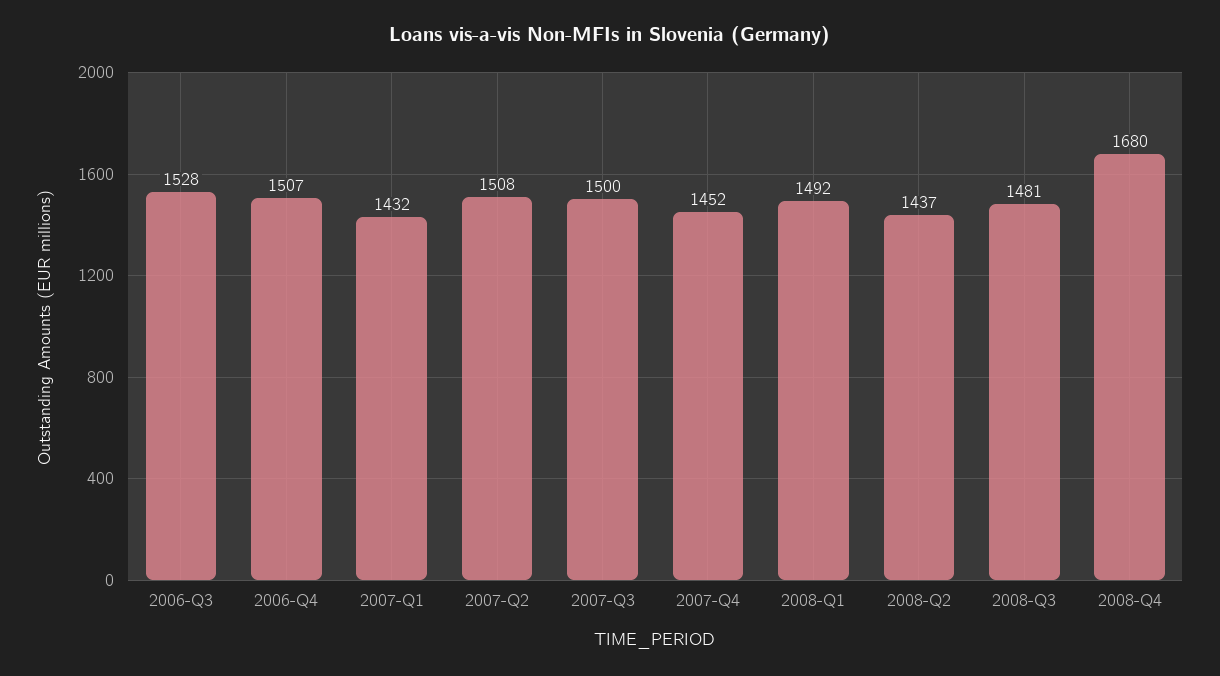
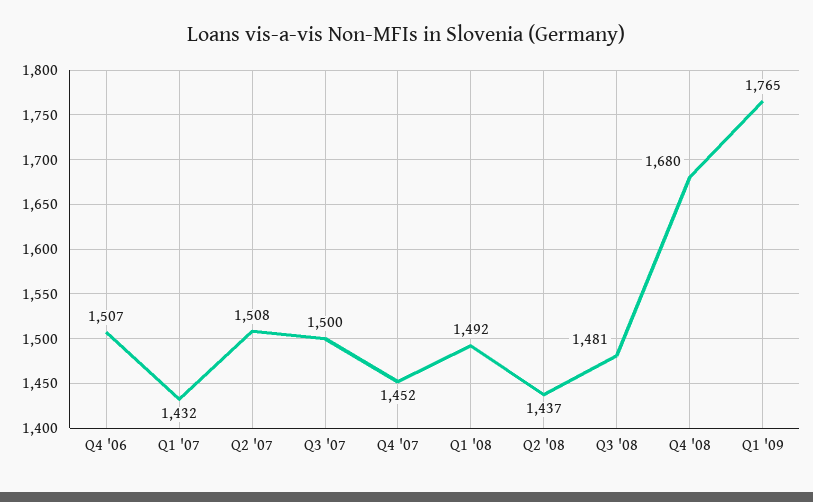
2006-Q3: 1528 -> none
Q1 '09: none -> 1765

